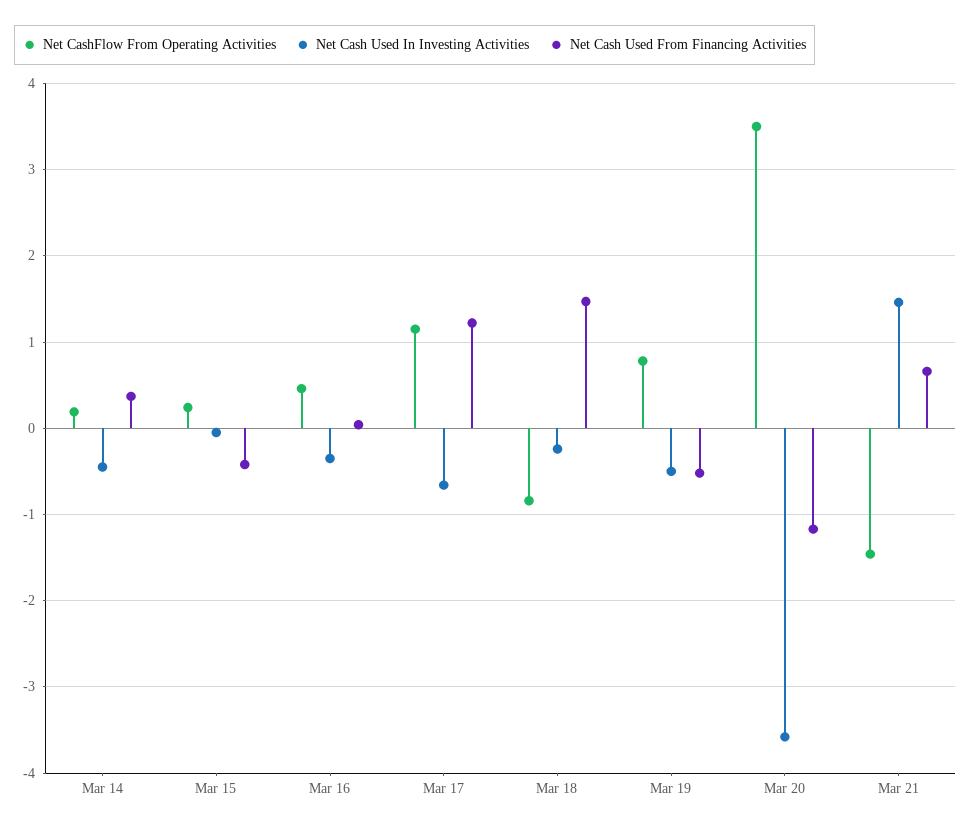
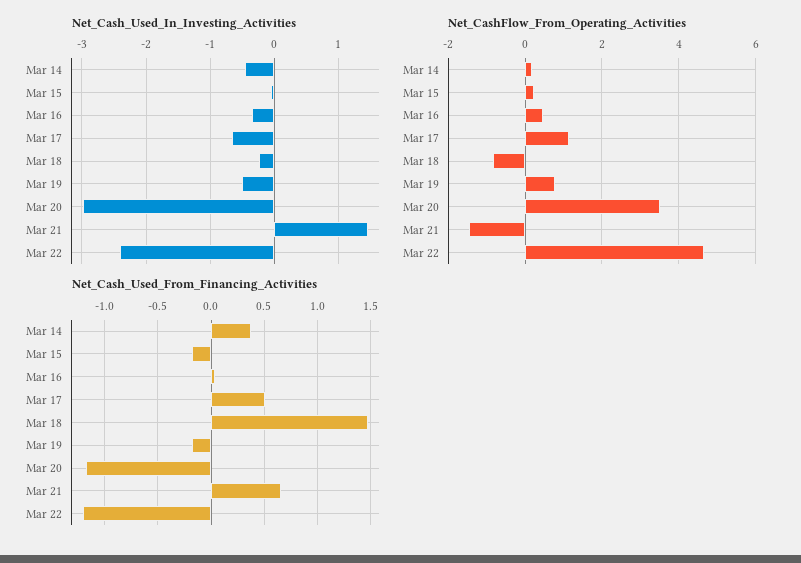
Net Cash Used From Financing Activities, Mar 15: -0.4 -> -0.2
Net Cash Used From Financing Activities, Mar 17: 1.2 -> 0.5
Net Cash Used From Financing Activities, Mar 19: -0.5 -> -0.2
Net Cash Used In Investing Activities, Mar 20: -3.6 -> -3
Net Cash Used In Investing Activities, Mar 22: none -> -2.4
Net CashFlow From Operating Activities, Mar 22: none -> 4.6
Net Cash Used From Financing Activities, Mar 22: none -> -1.2

